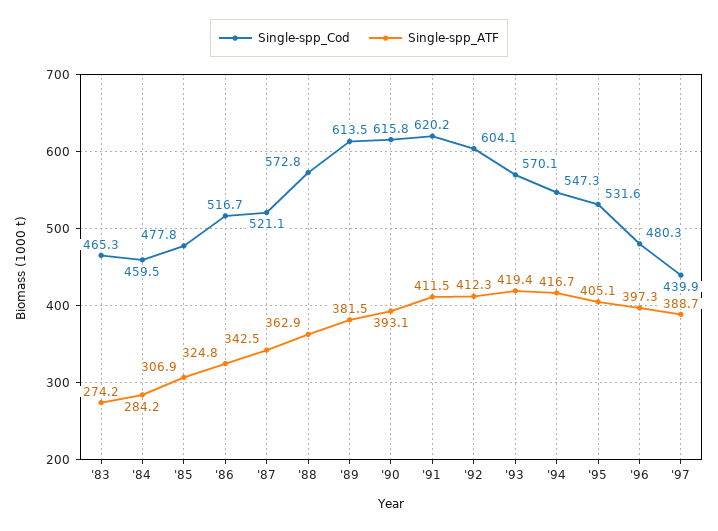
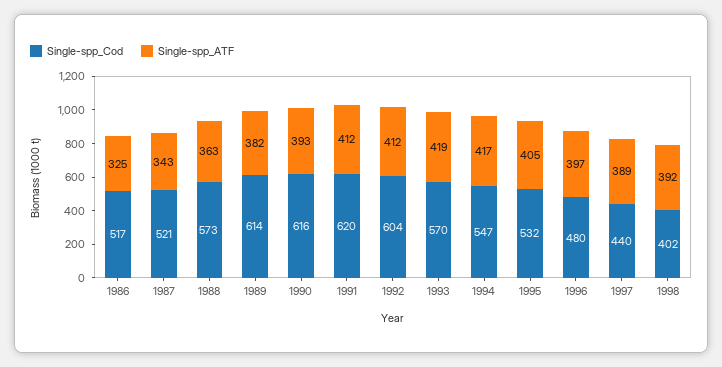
Single-spp_Cod, '83: 465.3 -> none
Single-spp_ATF, '83: 274.2 -> none
Single-spp_Cod, '84: 459.5 -> none
Single-spp_ATF, '84: 284.2 -> none
Single-spp_Cod, '85: 477.8 -> none
Single-spp_ATF, '85: 306.9 -> none
Single-spp_Cod, 1998: none -> 402
Single-spp_ATF, 1998: none -> 392

